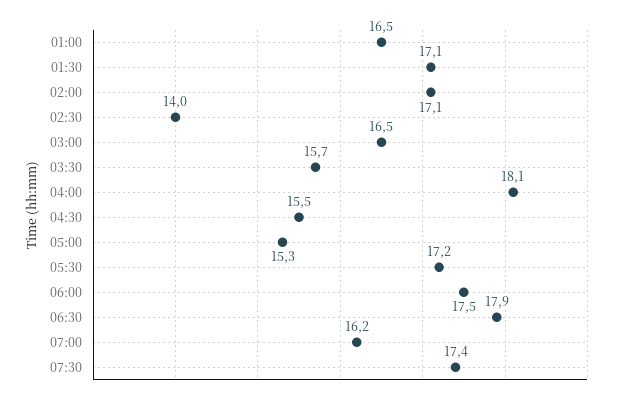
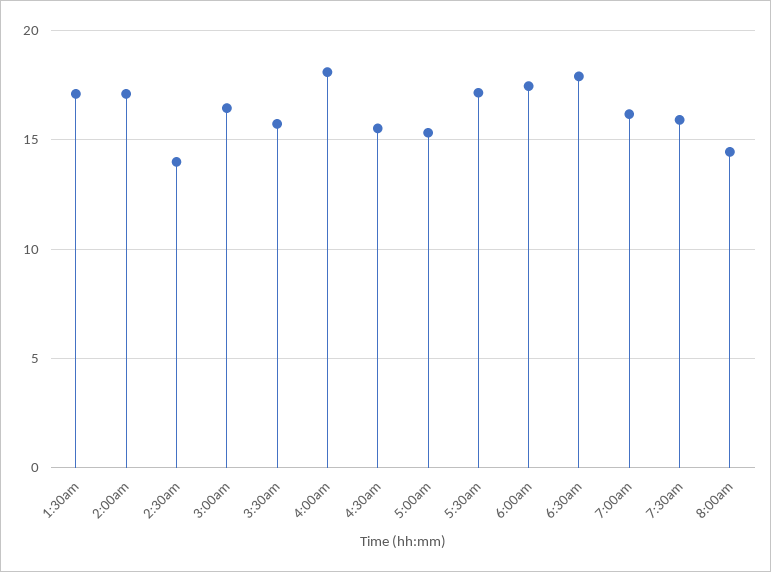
01:00: 16.5 -> none
07:30: 17.4 -> 16
8:00am: none -> 14.5

